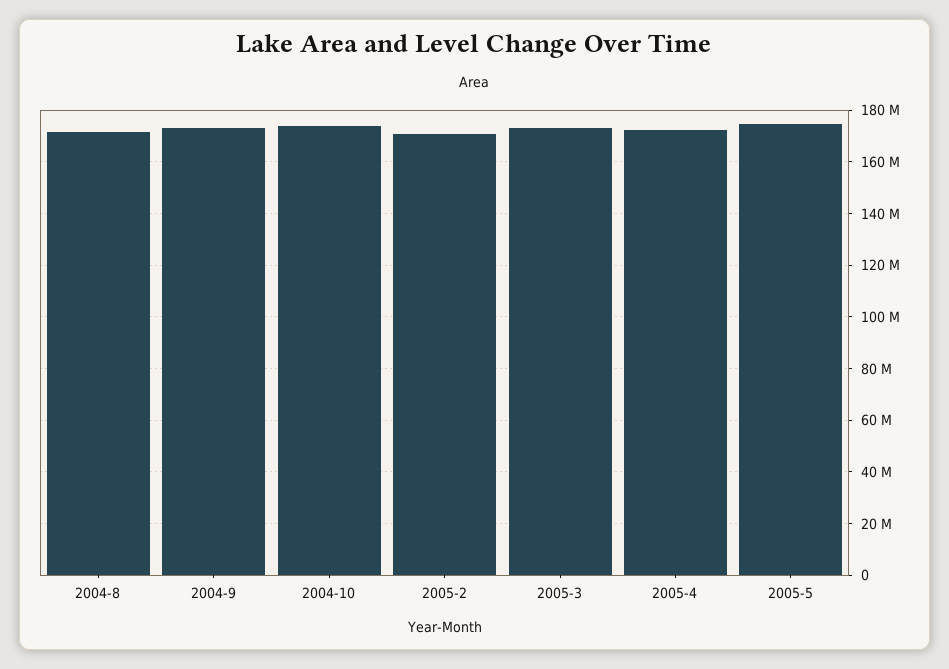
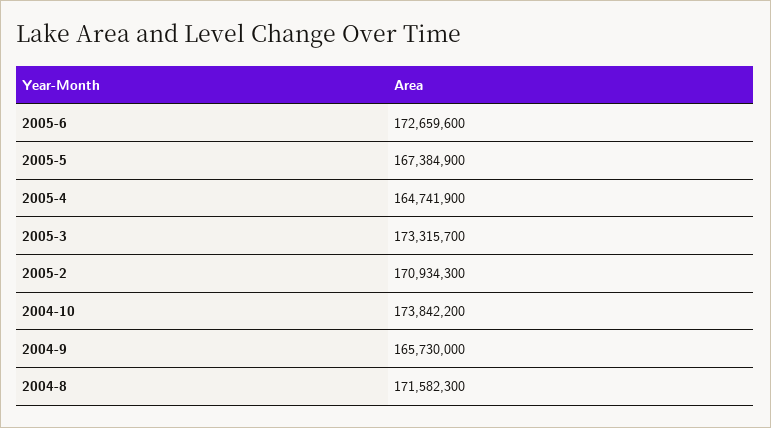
2004-9: 172500000 -> 165730000
2005-4: 172500000 -> 164741900
2005-5: 175000000 -> 167384900
2005-6: none -> 172659600

